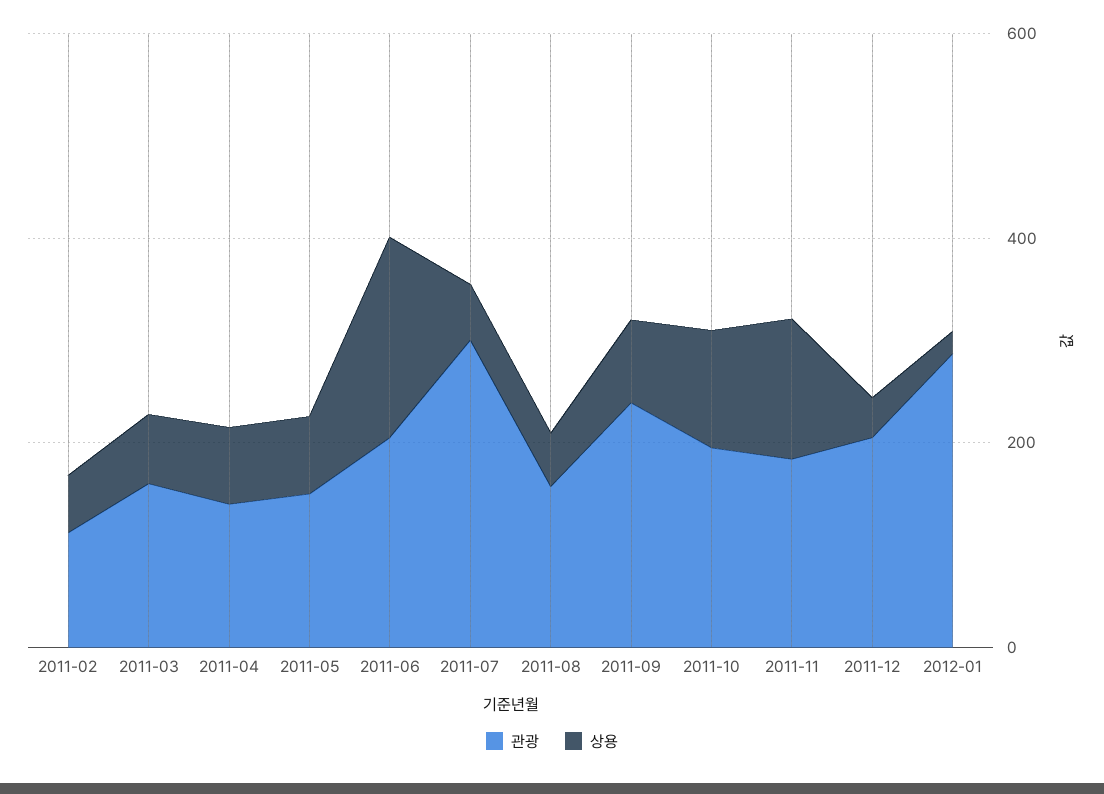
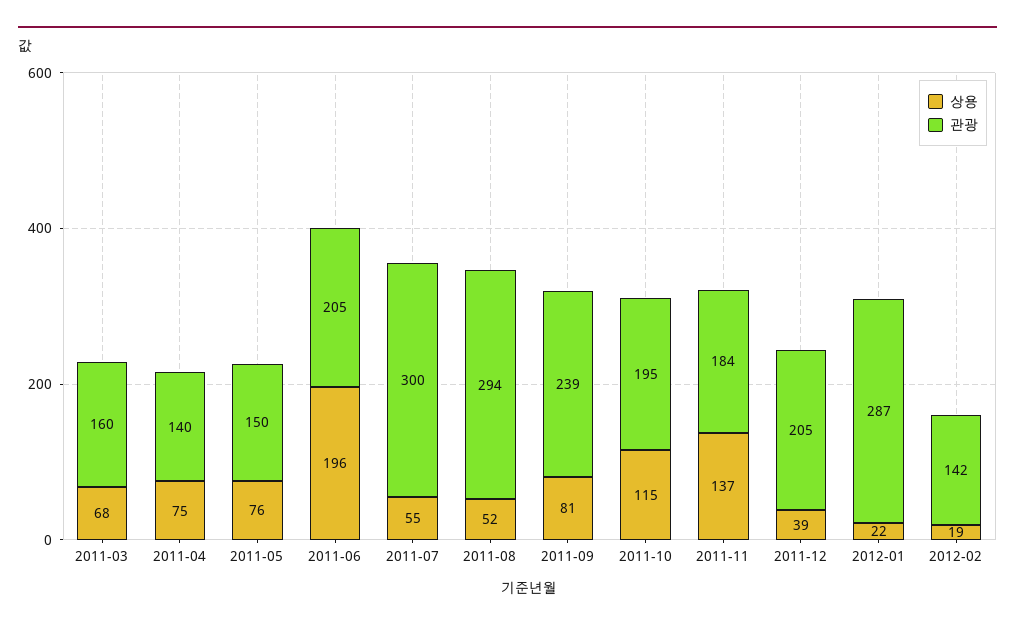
관광, 2011-02: 100 -> none
상용, 2011-02: 50 -> none
관광, 2011-08: 150 -> 294
상용, 2012-02: none -> 19
관광, 2012-02: none -> 142

